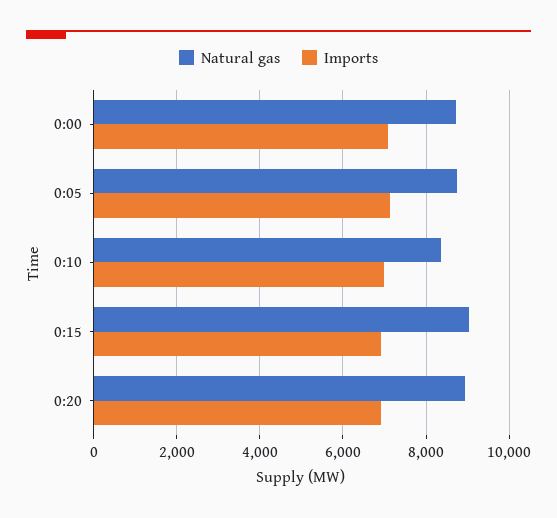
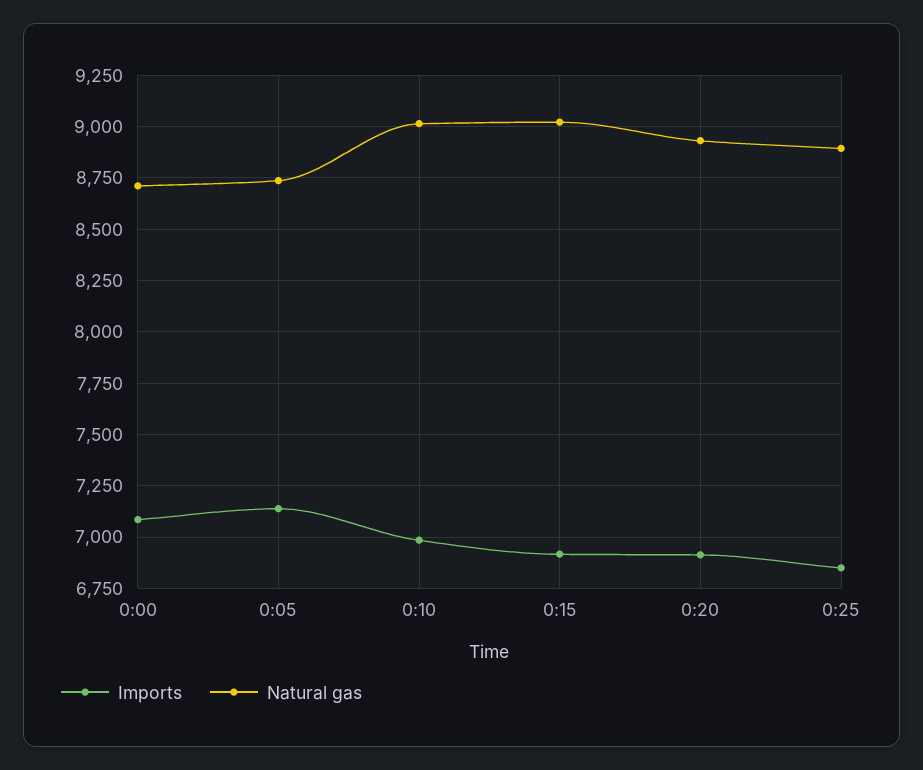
Natural gas, 0:10: 8400 -> 9000
Imports, 0:25: none -> 6850
Natural gas, 0:25: none -> 8900

